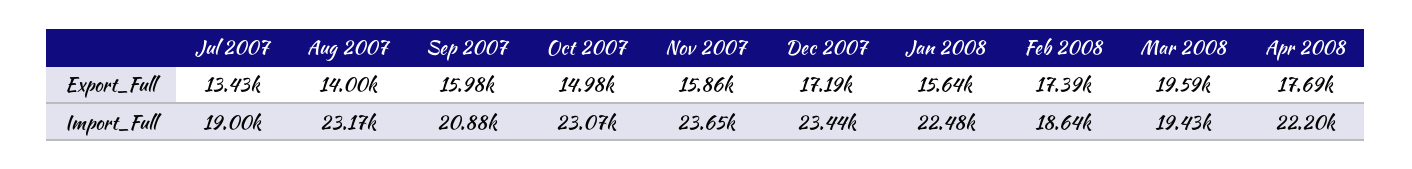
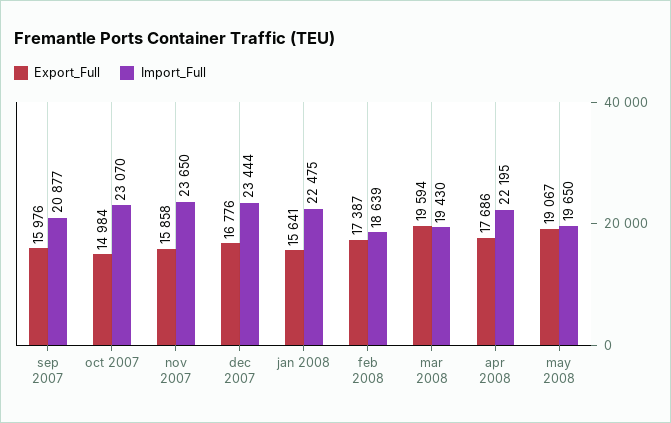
Export_Full, Jul 2007: 13430 -> none
Export_Full, Aug 2007: 14000 -> none
Export_Full, Dec 2007: 17190 -> 16776
Import_Full, Jul 2007: 19000 -> none
Import_Full, Aug 2007: 23170 -> none
Export_Full, may 2008: none -> 19067
Import_Full, may 2008: none -> 19650

